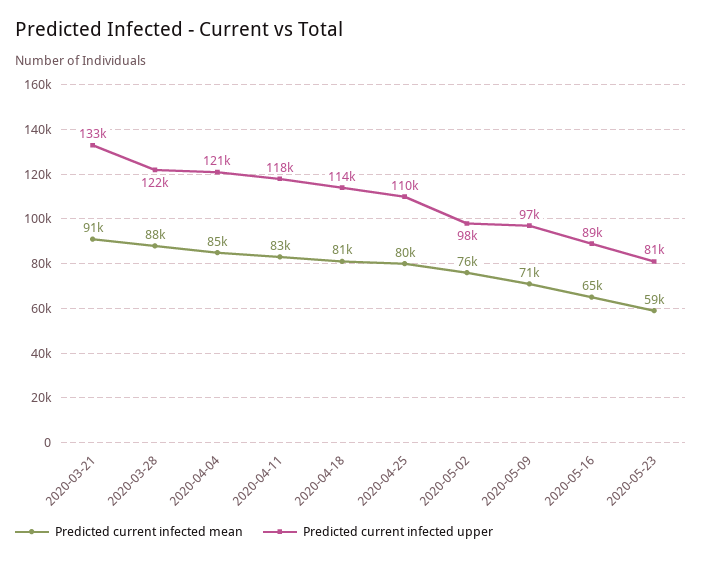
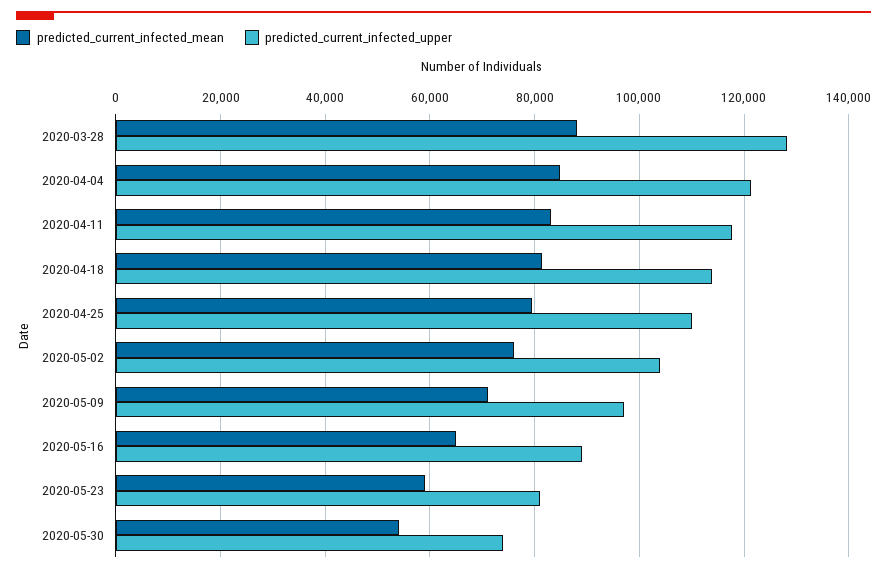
Predicted current infected mean, 2020-03-21: 91000 -> none
Predicted current infected upper, 2020-03-21: 133000 -> none
Predicted current infected upper, 2020-03-28: 122000 -> 128000
Predicted current infected upper, 2020-05-02: 98000 -> 104000
Predicted current infected mean, 2020-05-30: none -> 54000
Predicted current infected upper, 2020-05-30: none -> 74000

